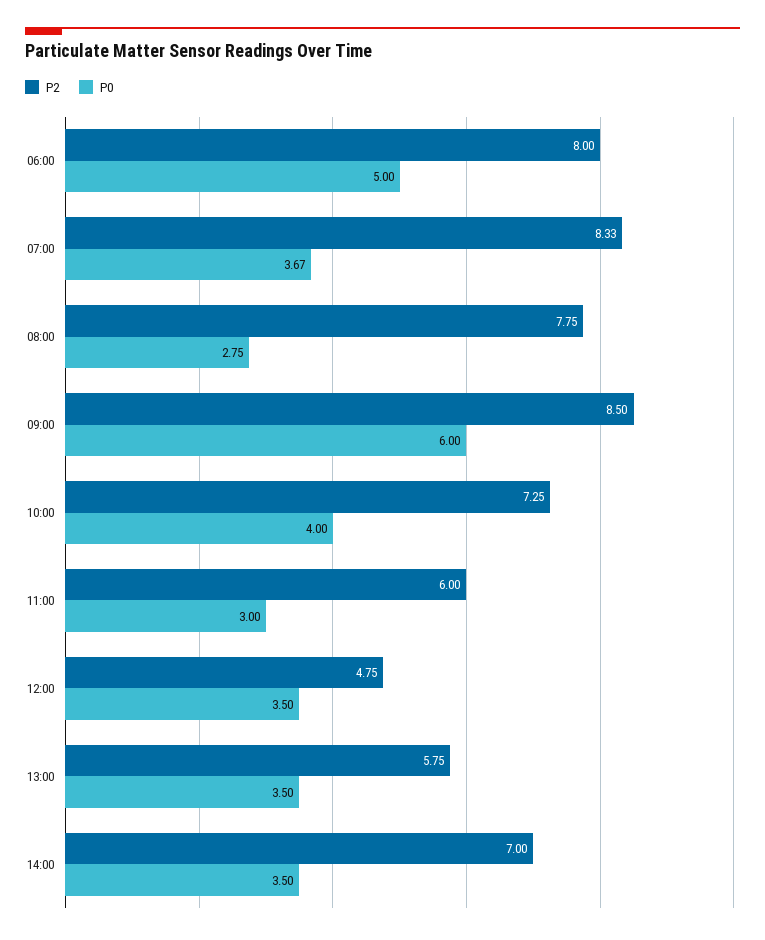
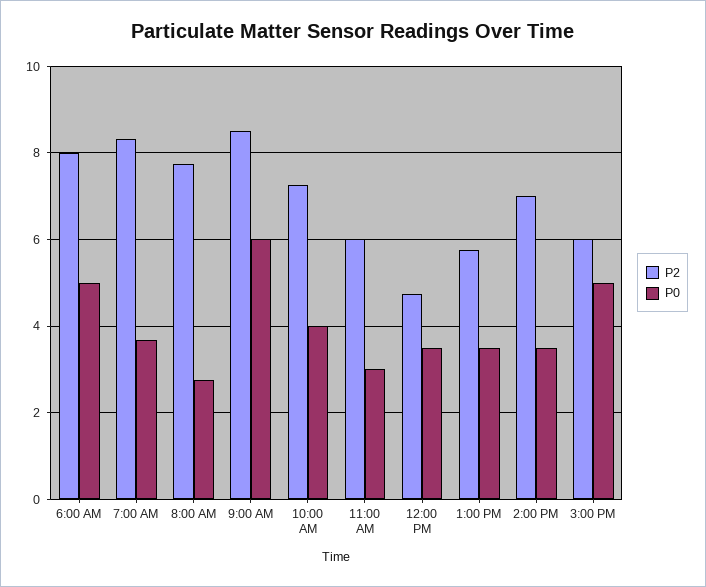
P2, 3:00 PM: none -> 6
P0, 3:00 PM: none -> 5

